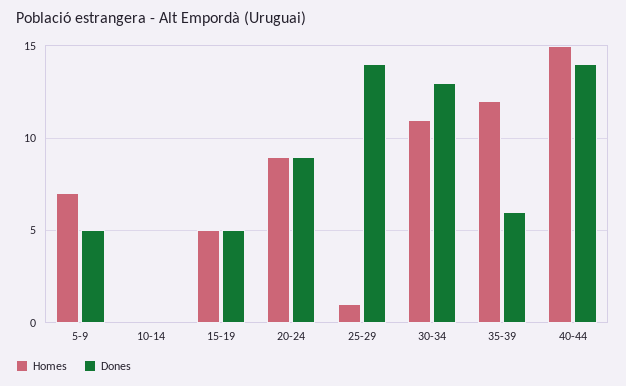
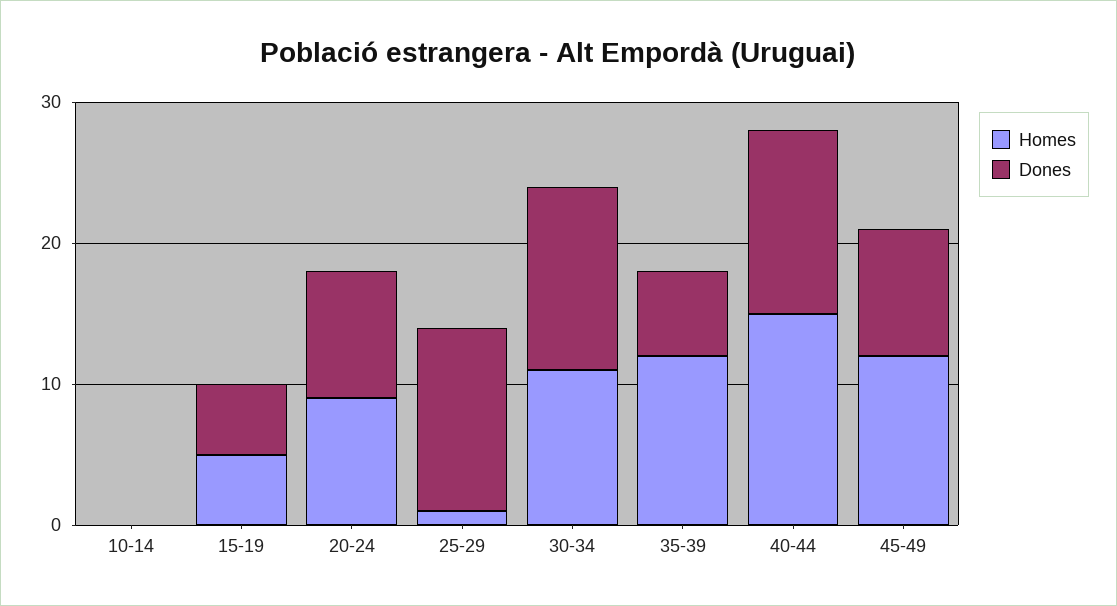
Homes, 5-9: 7 -> none
Dones, 5-9: 5 -> none
Dones, 25-29: 14 -> 13
Dones, 40-44: 14 -> 13
Homes, 45-49: none -> 12
Dones, 45-49: none -> 9

